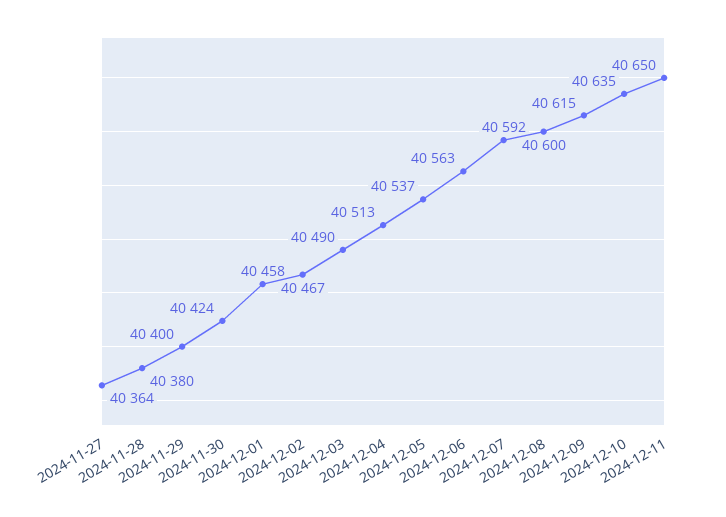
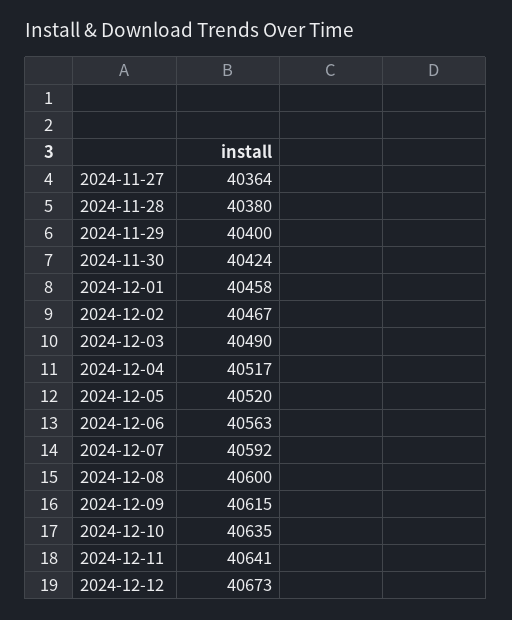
2024-12-04: 40513 -> 40517
2024-12-05: 40537 -> 40520
2024-12-11: 40650 -> 40641
2024-12-12: none -> 40673

